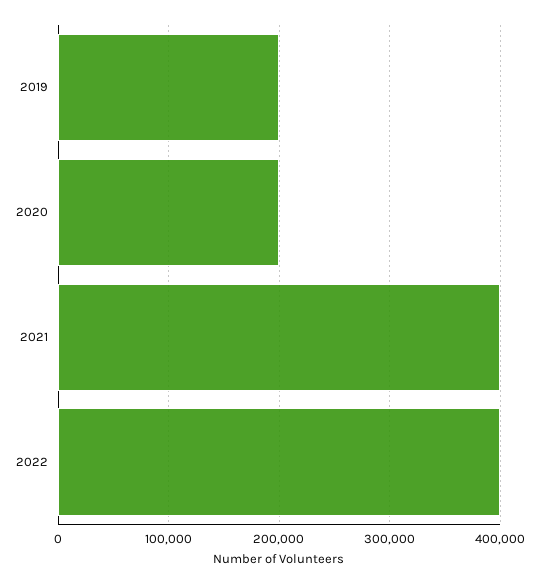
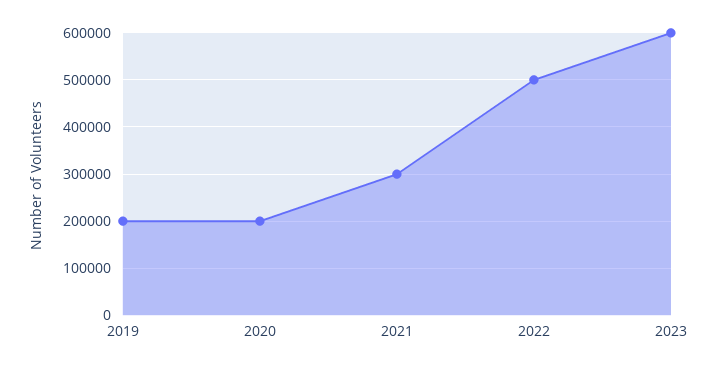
2021: 400000 -> 300000
2022: 400000 -> 500000
2023: none -> 600000

